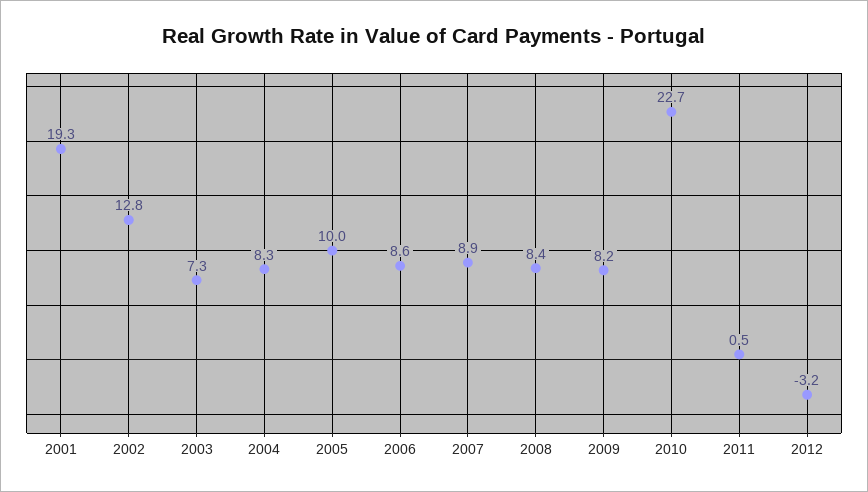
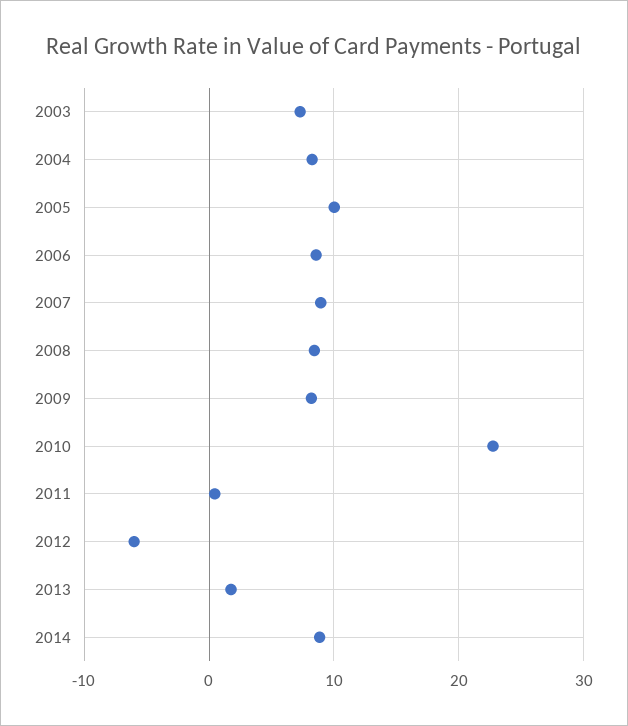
2001: 19.3 -> none
2002: 12.8 -> none
2012: -3.2 -> -6
2013: none -> 2
2014: none -> 9

